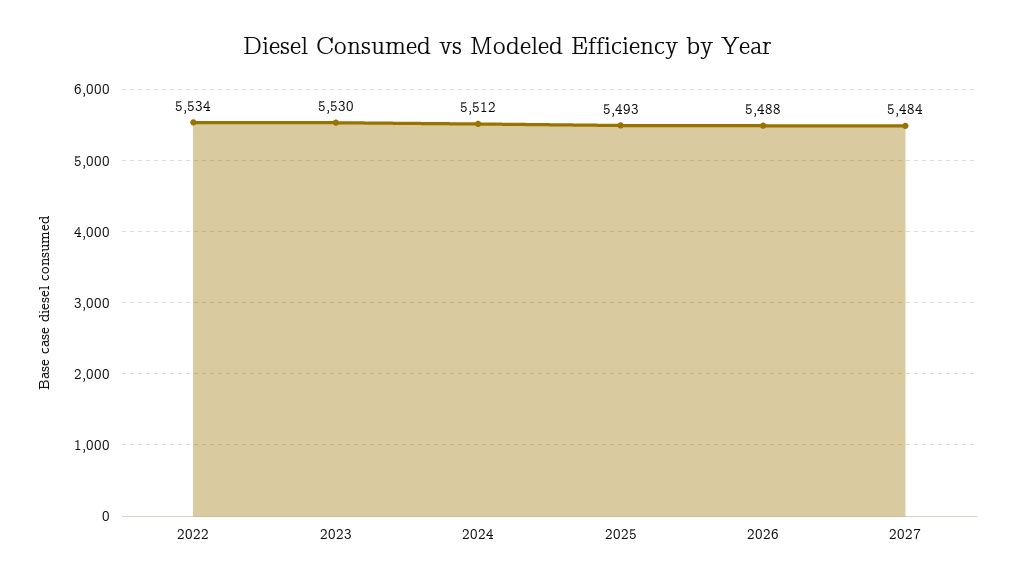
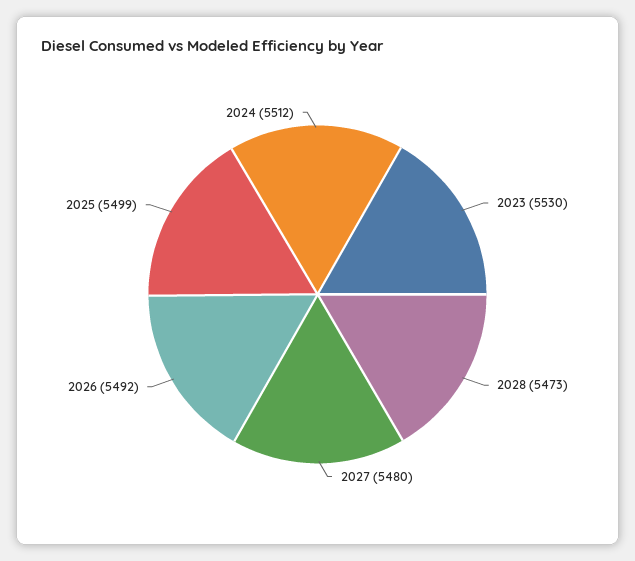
2022: 5534 -> none
2025: 5493 -> 5499
2026: 5488 -> 5492
2027: 5484 -> 5480
2028: none -> 5473

